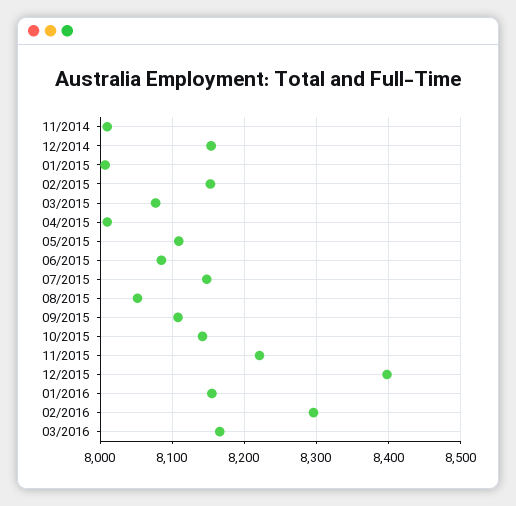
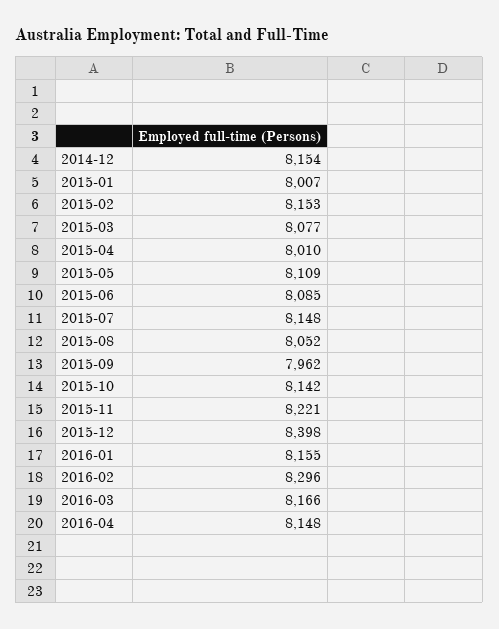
11/2014: 8010 -> none
09/2015: 8110 -> 7962
2016-04: none -> 8148

